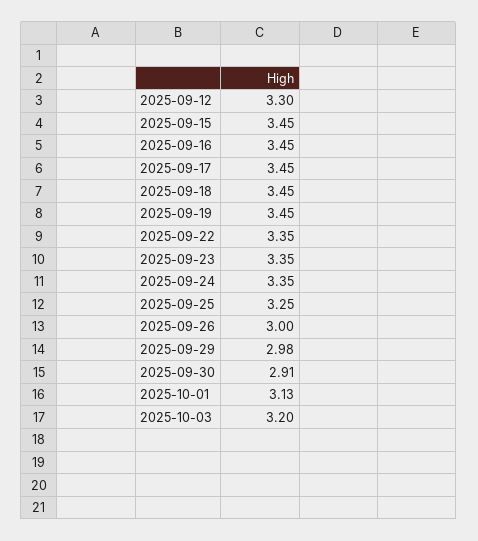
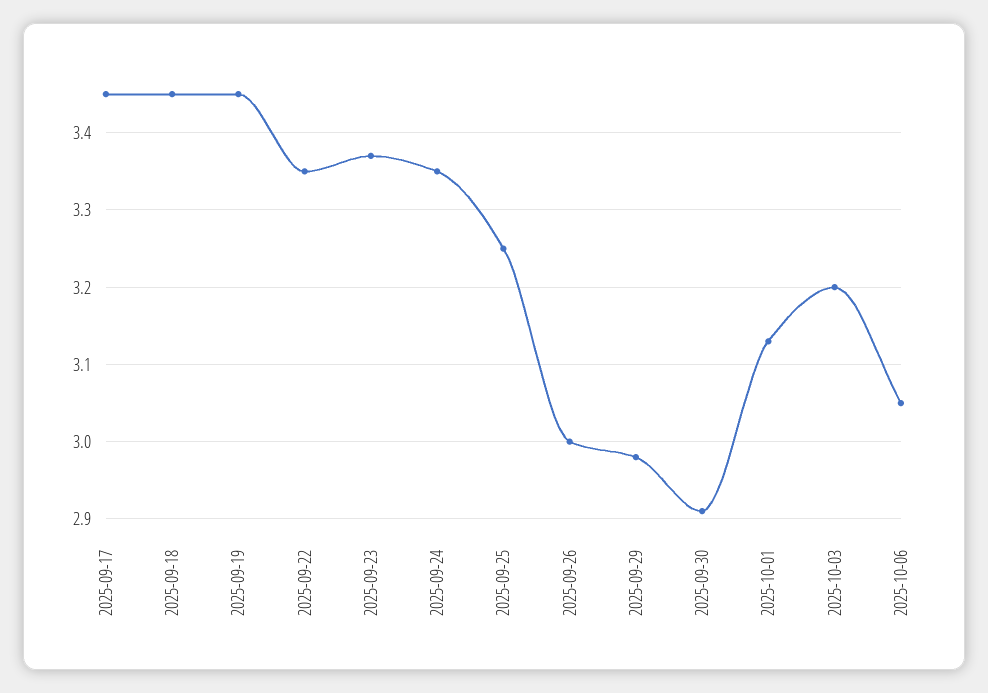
2025-09-12: 3.3 -> none
2025-09-15: 3.45 -> none
2025-09-16: 3.45 -> none
2025-09-23: 3.35 -> 3.37
2025-10-06: none -> 3.05

